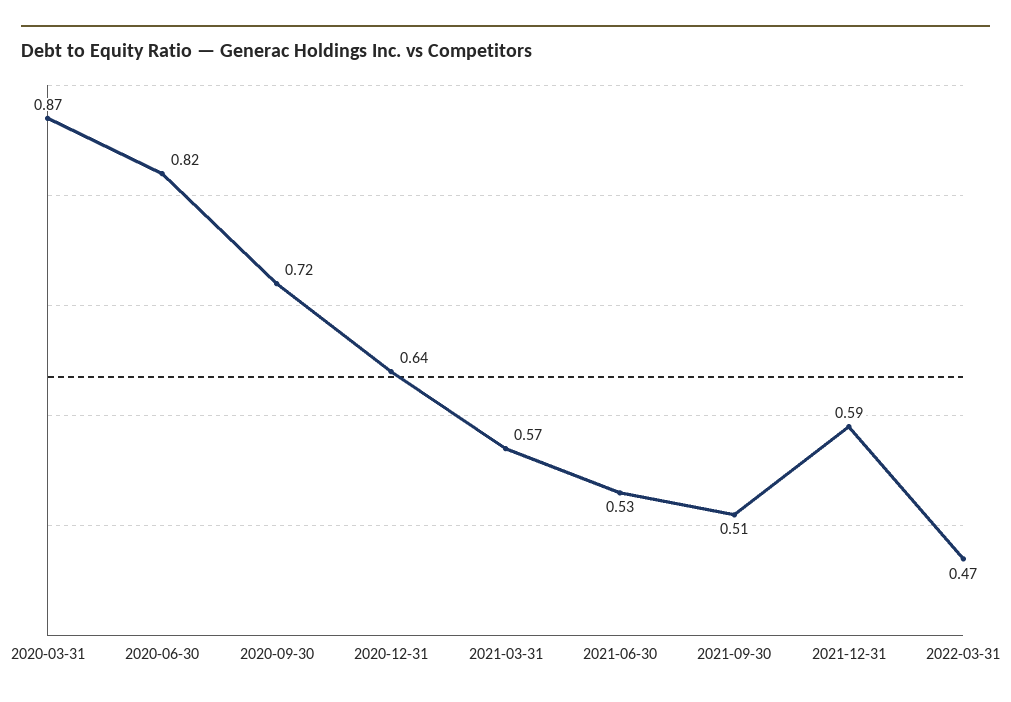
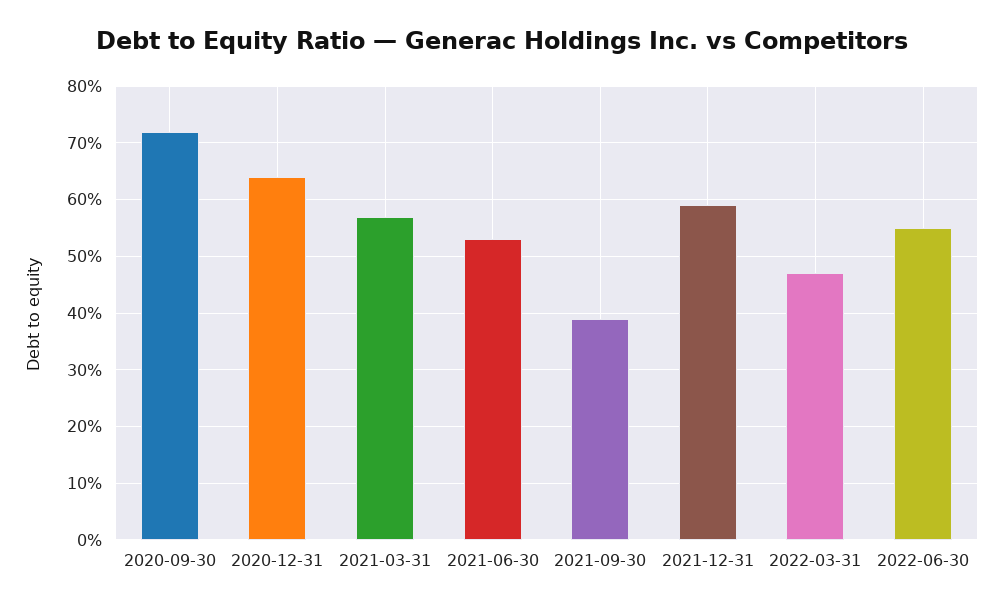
2020-03-31: 0.87 -> none
2020-06-30: 0.82 -> none
2021-09-30: 0.51 -> 0.4
2022-06-30: none -> 0.55

